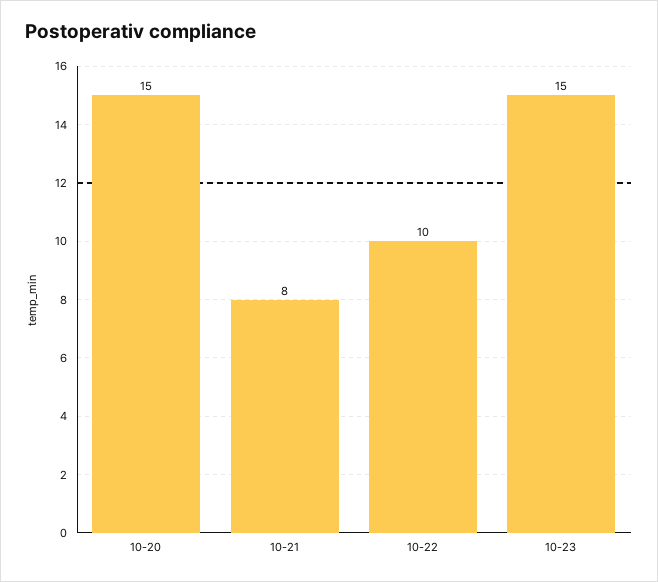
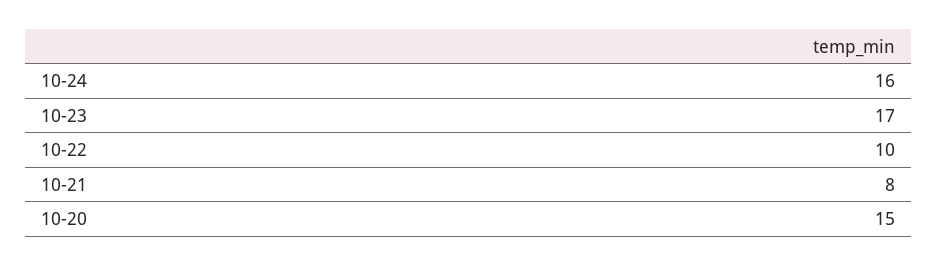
10-23: 15 -> 17
10-24: none -> 16

